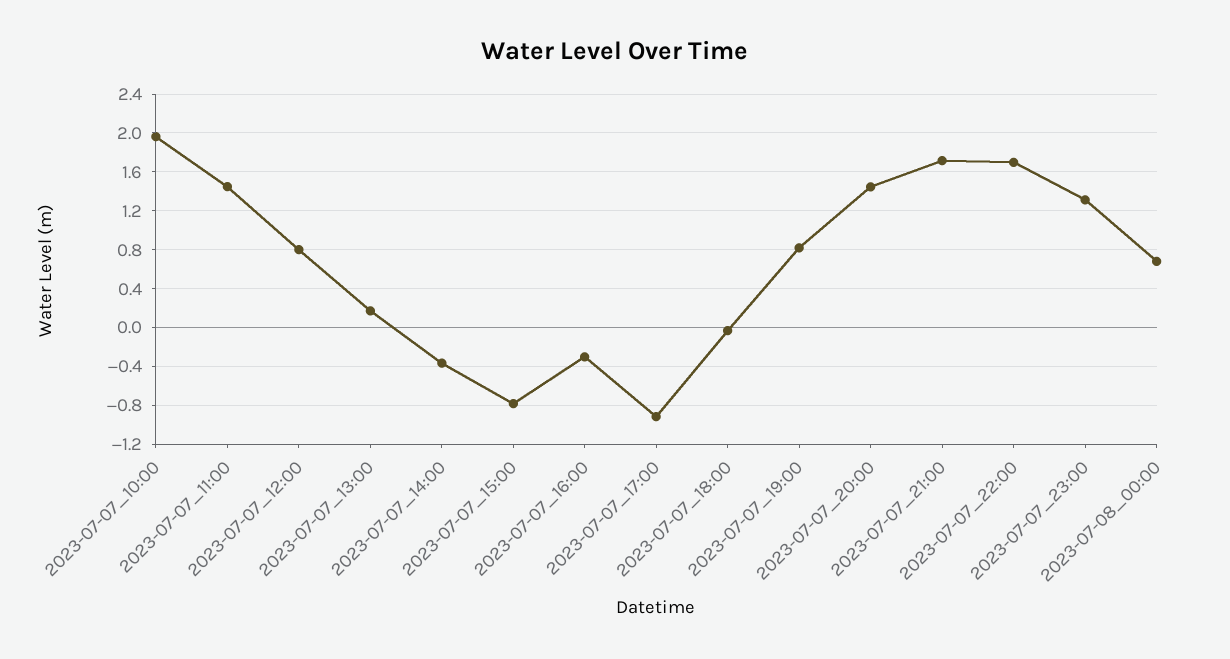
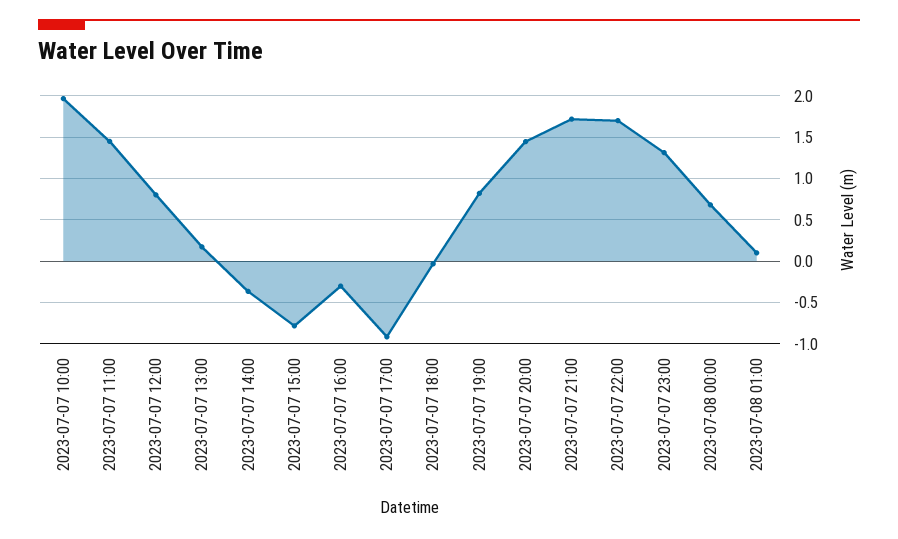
2023-07-08 01:00: none -> 0.1

